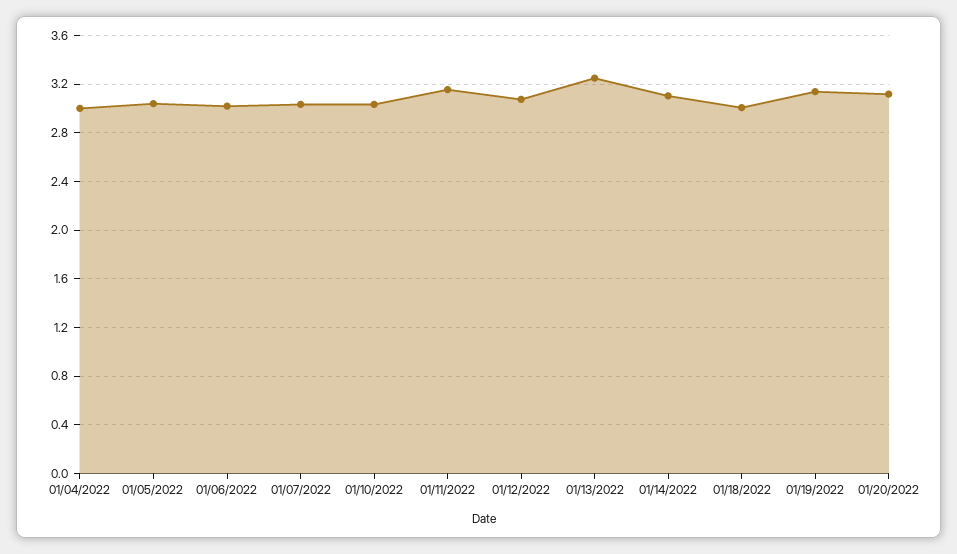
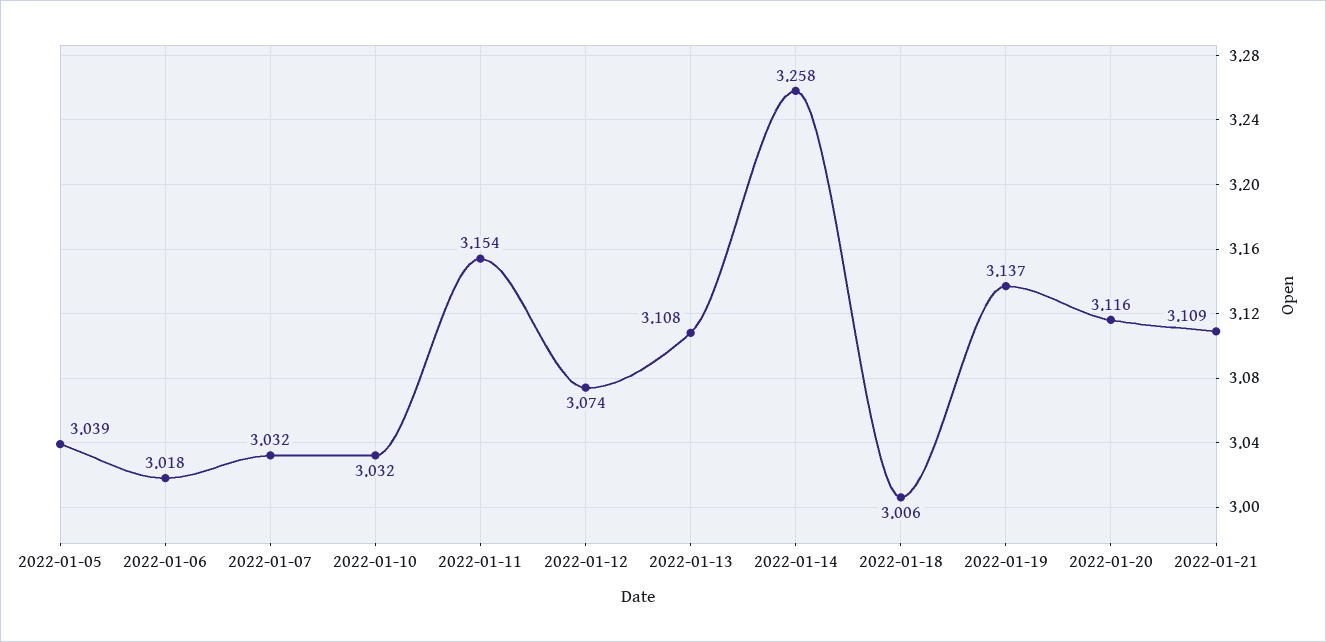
01/04/2022: 3 -> none
01/13/2022: 3.25 -> 3.108
01/14/2022: 3.1 -> 3.258
2022-01-21: none -> 3.109

